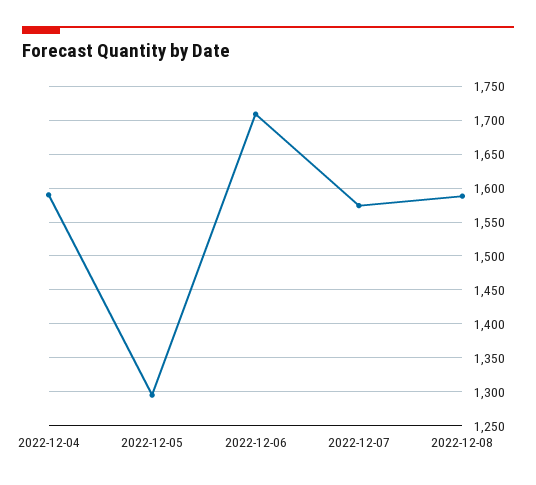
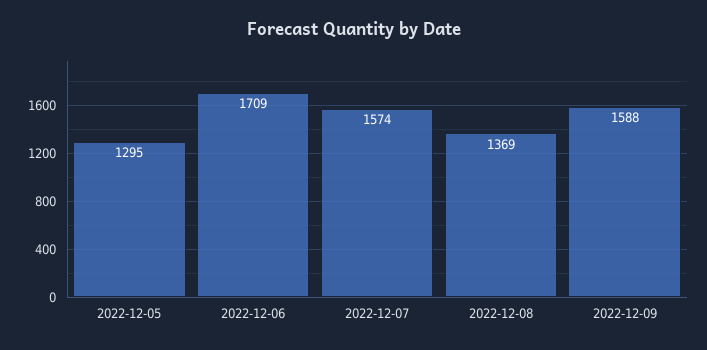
2022-12-04: 1590 -> none
2022-12-08: 1590 -> 1369
2022-12-09: none -> 1588

